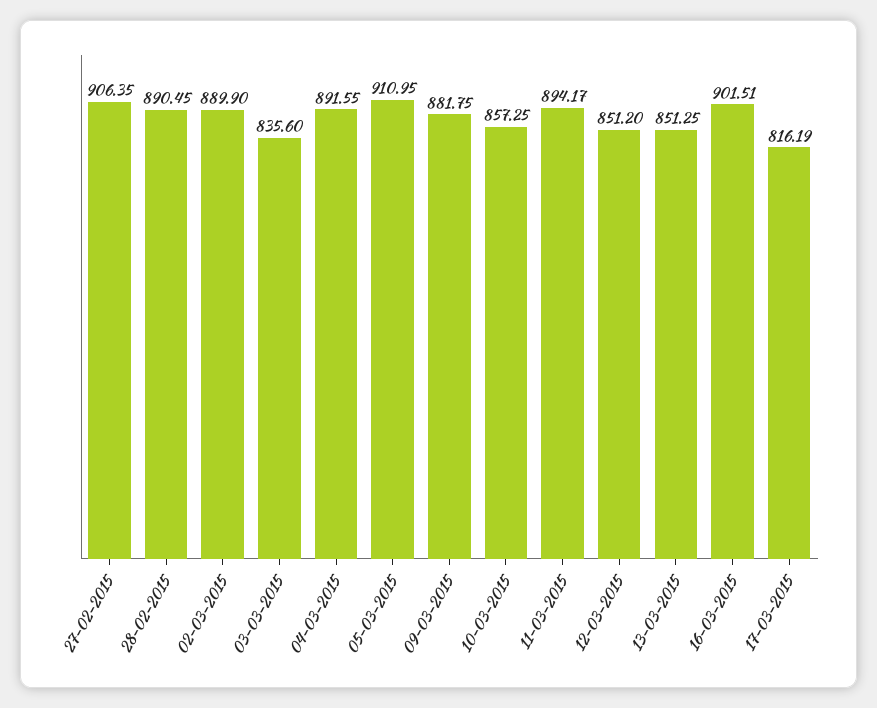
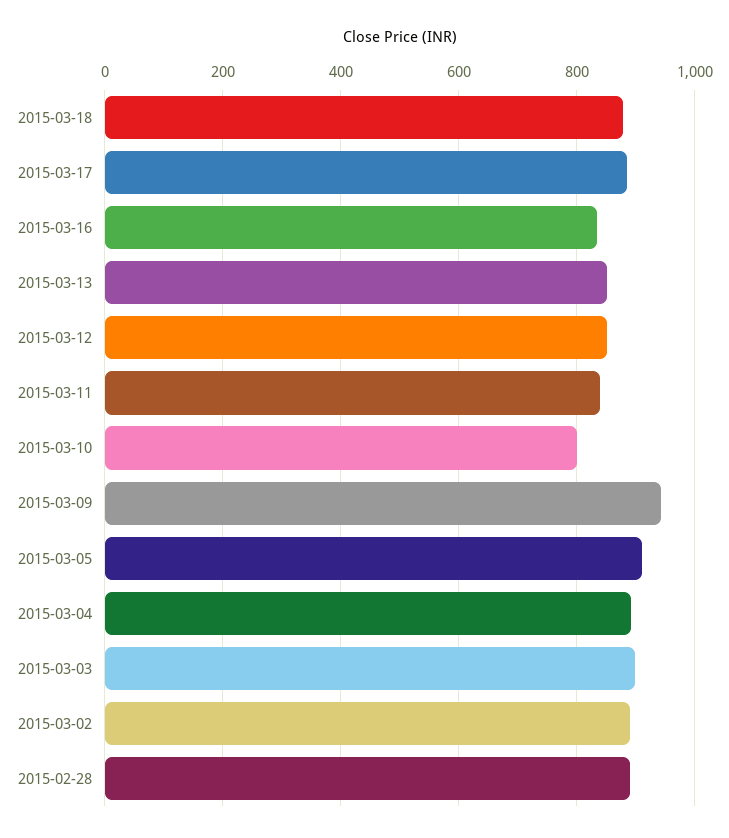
27-02-2015: 906.35 -> none
03-03-2015: 835.6 -> 900
09-03-2015: 881.75 -> 940
10-03-2015: 857.25 -> 800
11-03-2015: 894.17 -> 840
16-03-2015: 901.51 -> 840
17-03-2015: 816.19 -> 880
2015-03-18: none -> 880

